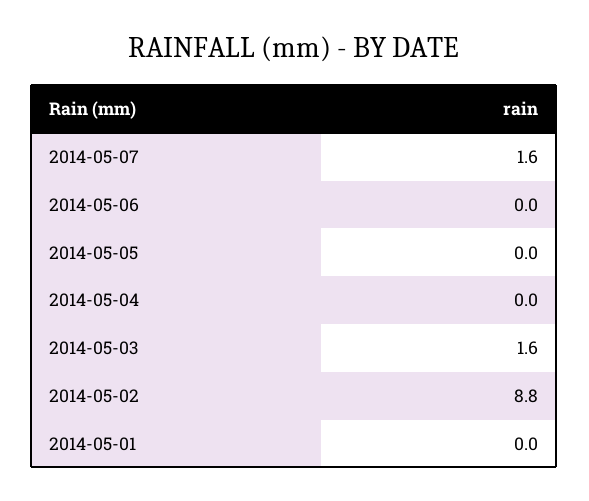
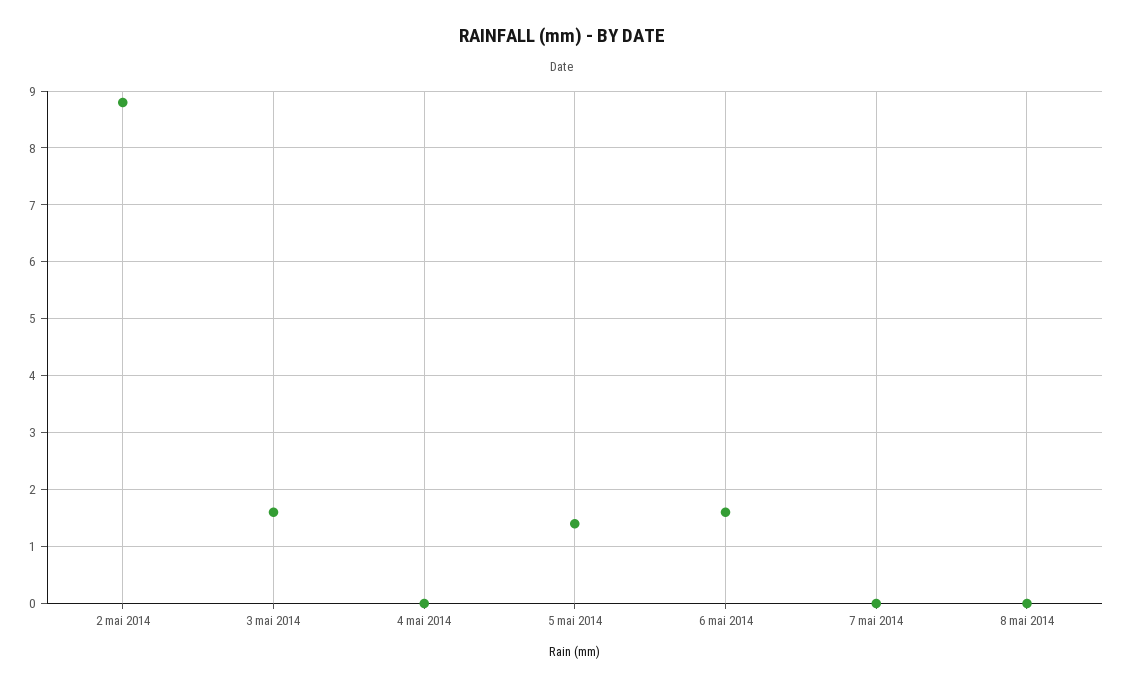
2014-05-07: 1.6 -> 0
2014-05-06: 0 -> 1.5
2014-05-05: 0 -> 1.5
2014-05-01: 0 -> none
8 mai 2014: none -> 0

